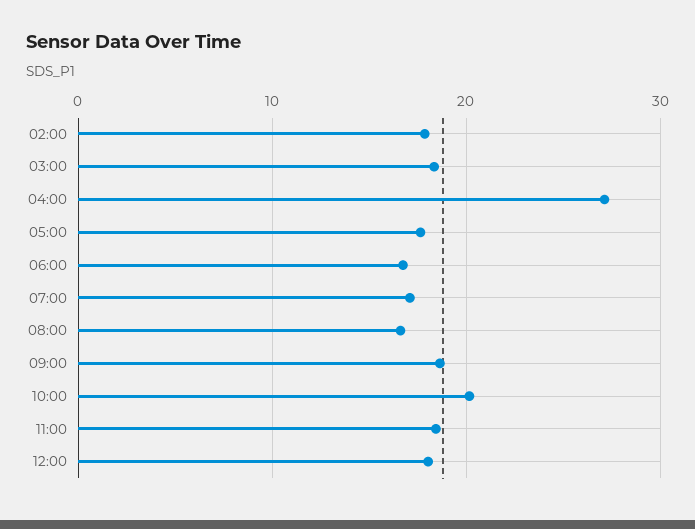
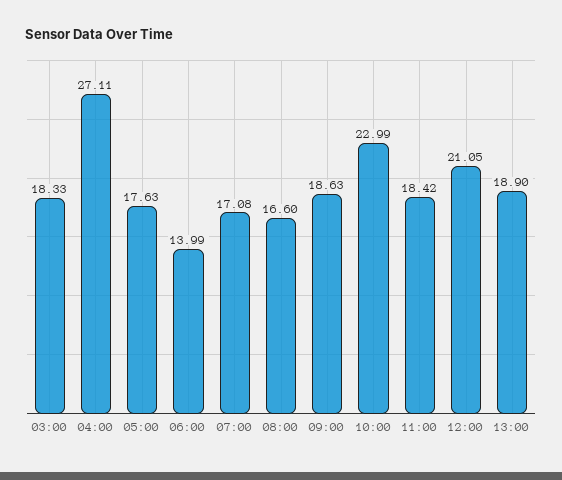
02:00: 18 -> none
06:00: 17 -> 13.99
10:00: 20 -> 22.99
12:00: 18 -> 21.05
13:00: none -> 18.9

